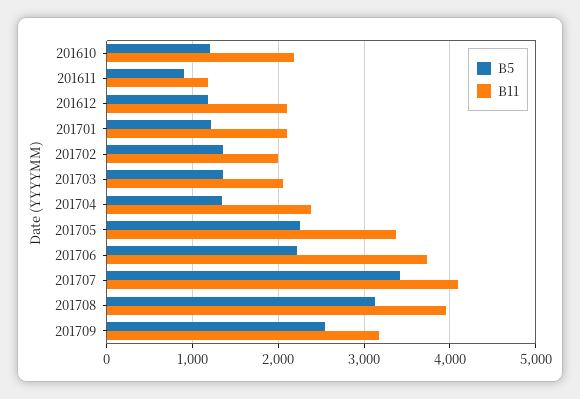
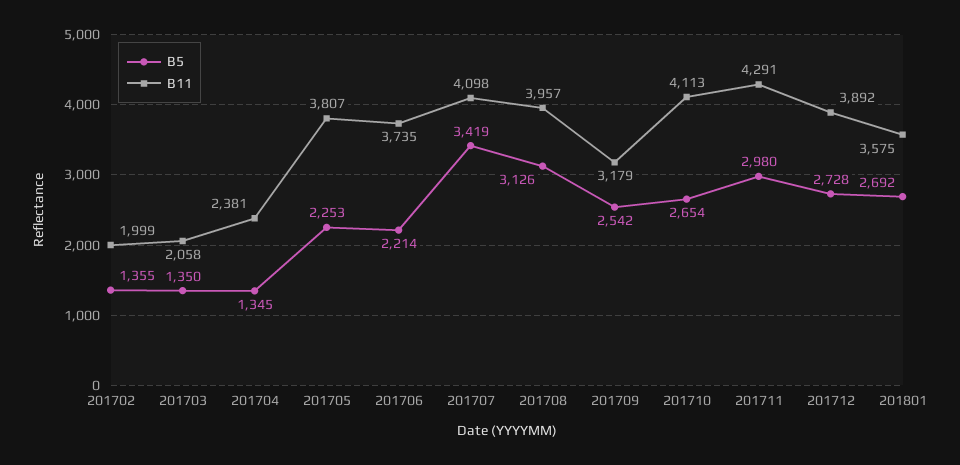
B5, 201610: 1200 -> none
B11, 201610: 2200 -> none
B5, 201611: 900 -> none
B11, 201611: 1200 -> none
B5, 201612: 1200 -> none
B11, 201612: 2100 -> none
B5, 201701: 1200 -> none
B11, 201701: 2100 -> none
B11, 201705: 3400 -> 3807
B5, 201710: none -> 2654
B11, 201710: none -> 4113
B5, 201711: none -> 2980
B11, 201711: none -> 4291
B5, 201712: none -> 2728
B11, 201712: none -> 3892
B5, 201801: none -> 2692
B11, 201801: none -> 3575

